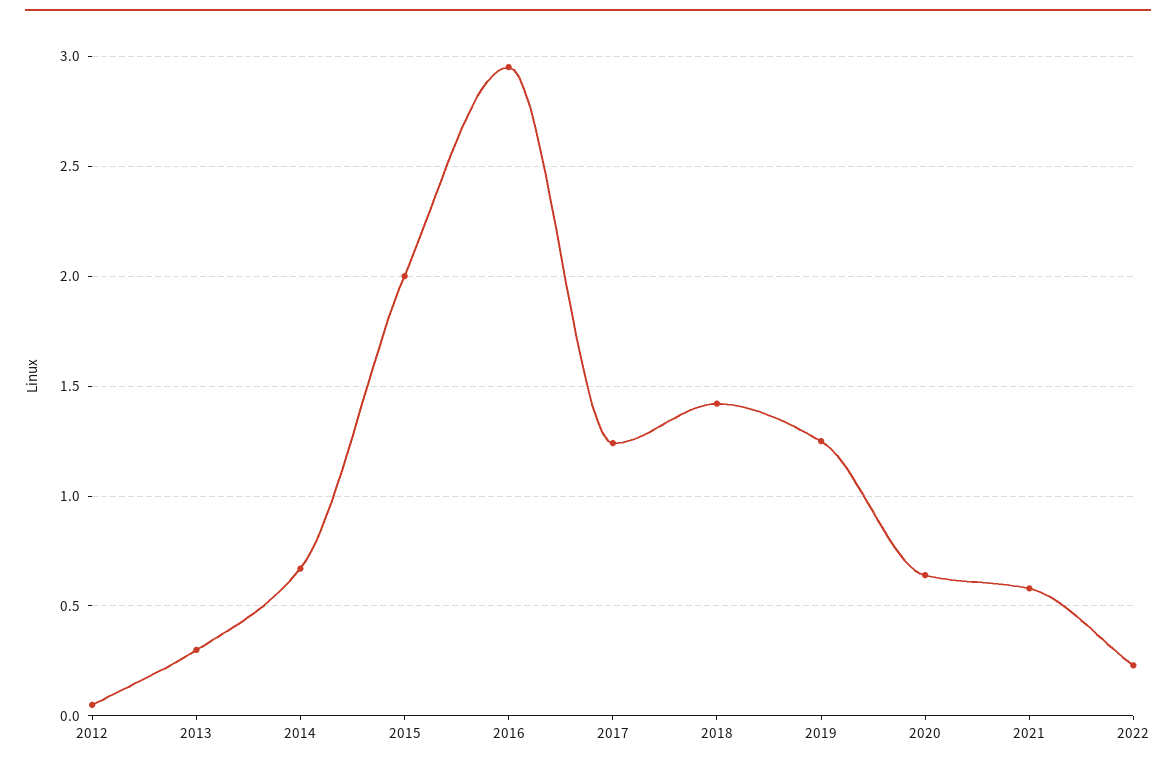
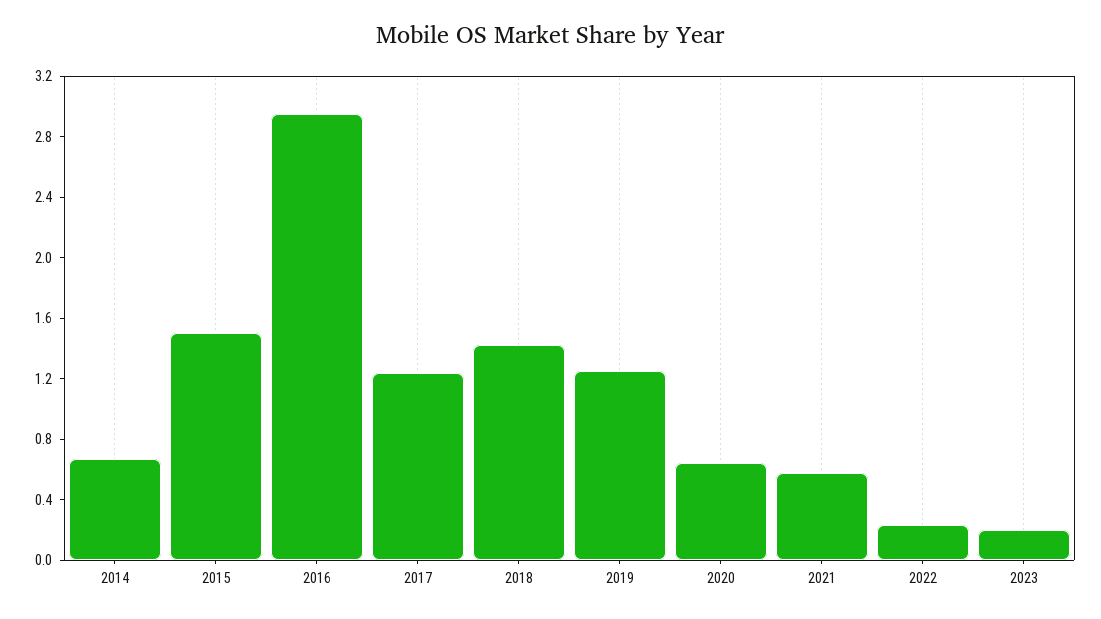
2012: 0.05 -> none
2013: 0.3 -> none
2015: 2 -> 1.5
2023: none -> 0.2

